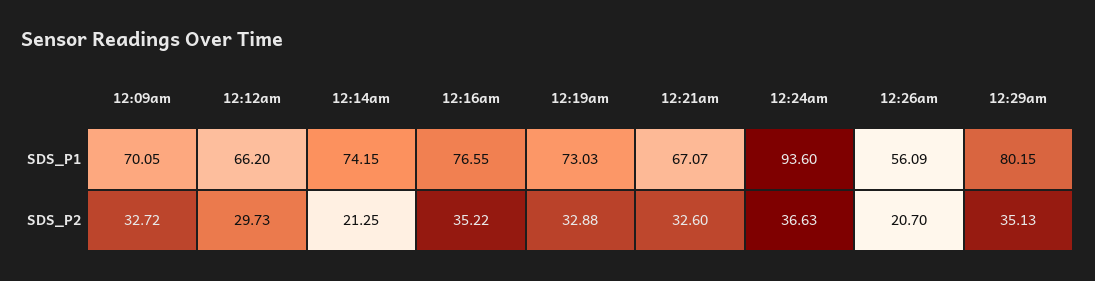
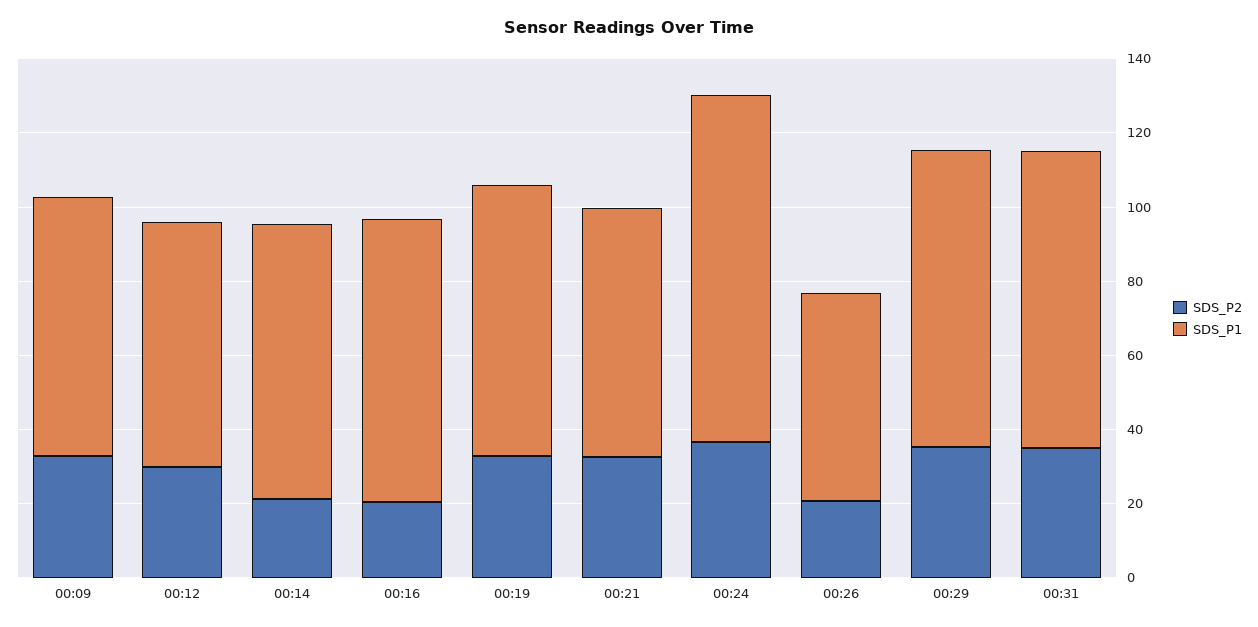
SDS_P2, 12:16am: 35.22 -> 20
SDS_P2, 00:31: none -> 35
SDS_P1, 00:31: none -> 80

